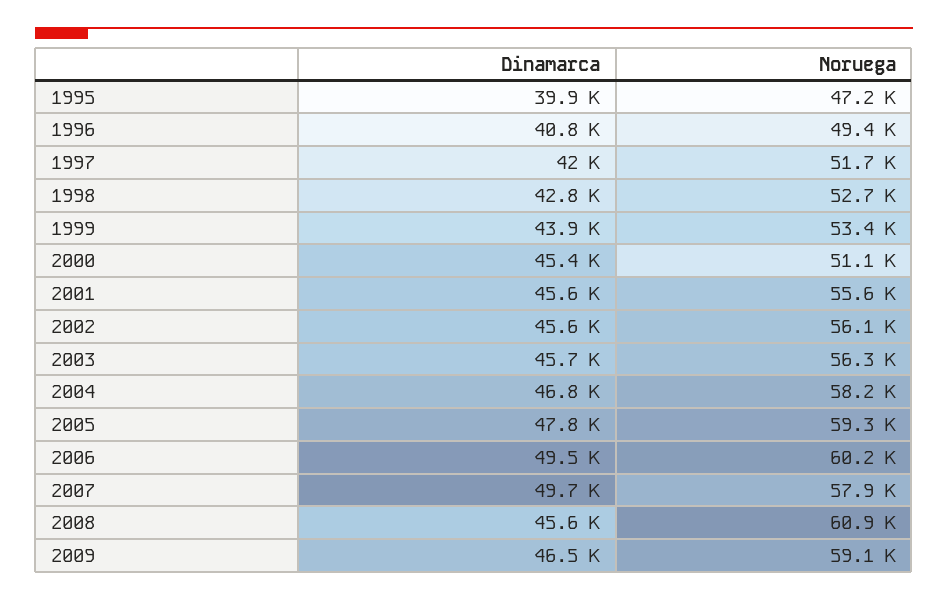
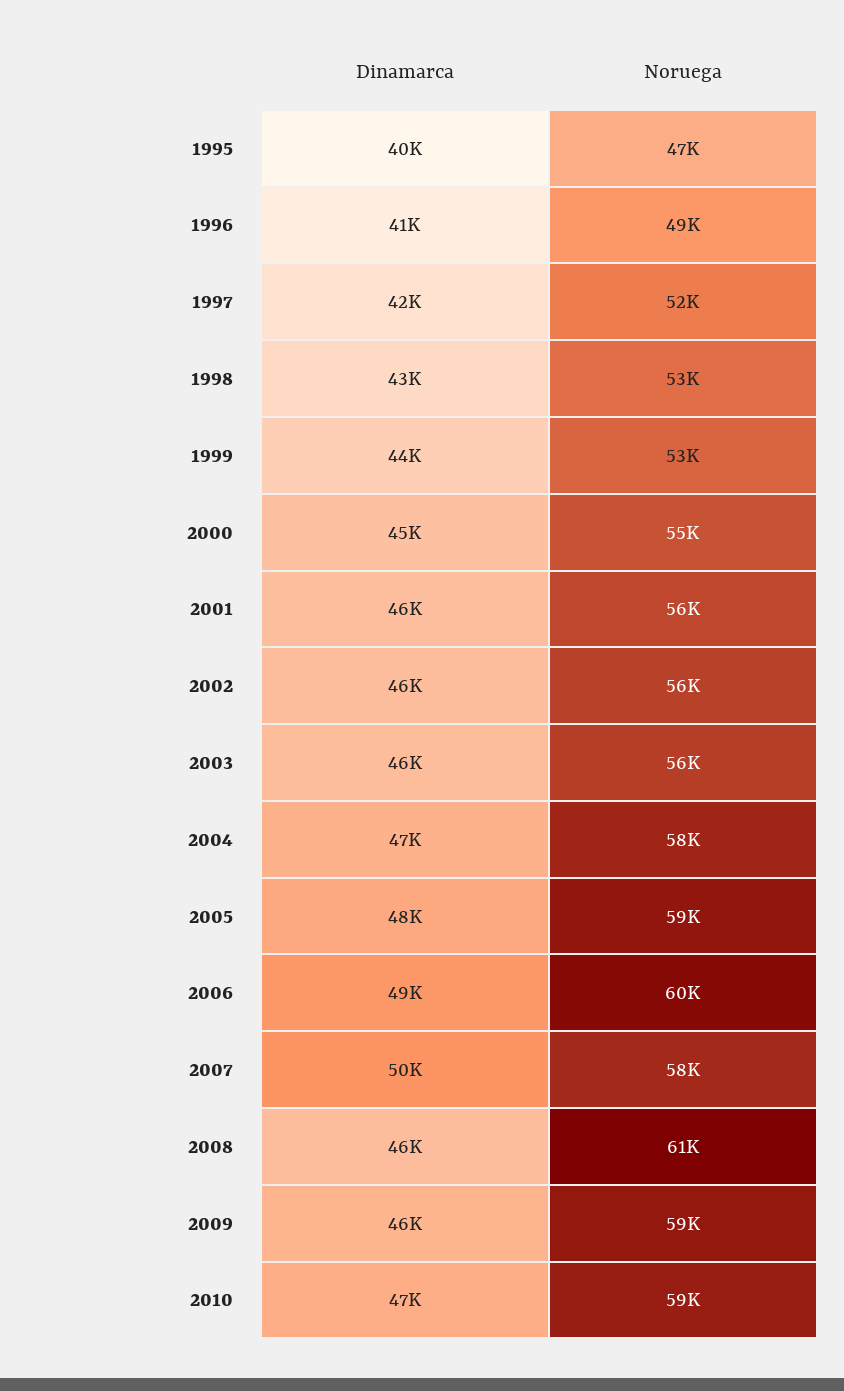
Noruega, 2000: 51100 -> 55000
Dinamarca, 2010: none -> 47000
Noruega, 2010: none -> 59000

